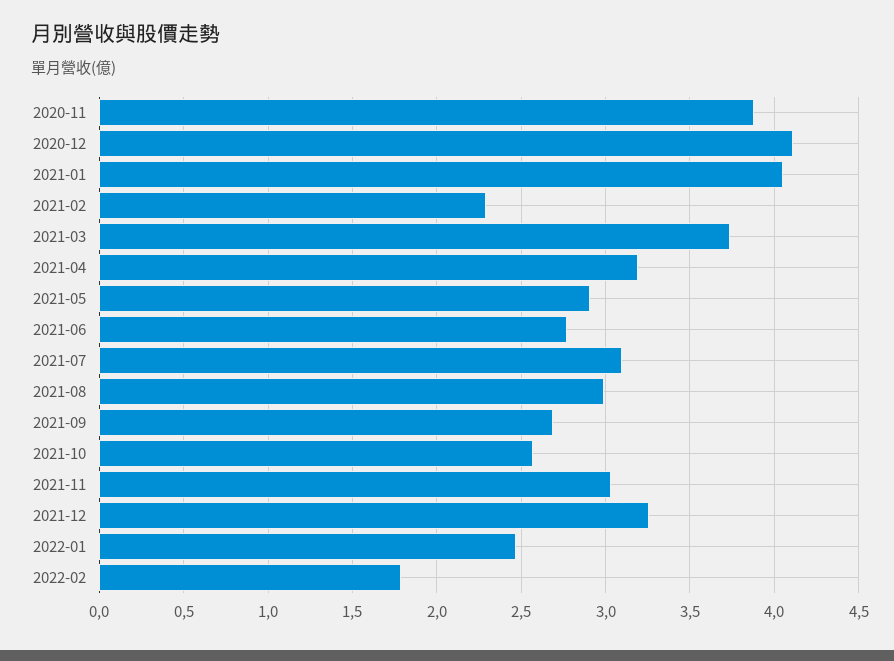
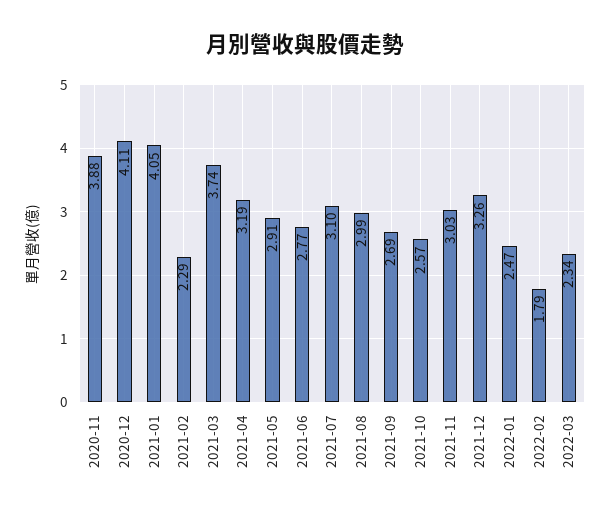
2022-03: none -> 2.34

